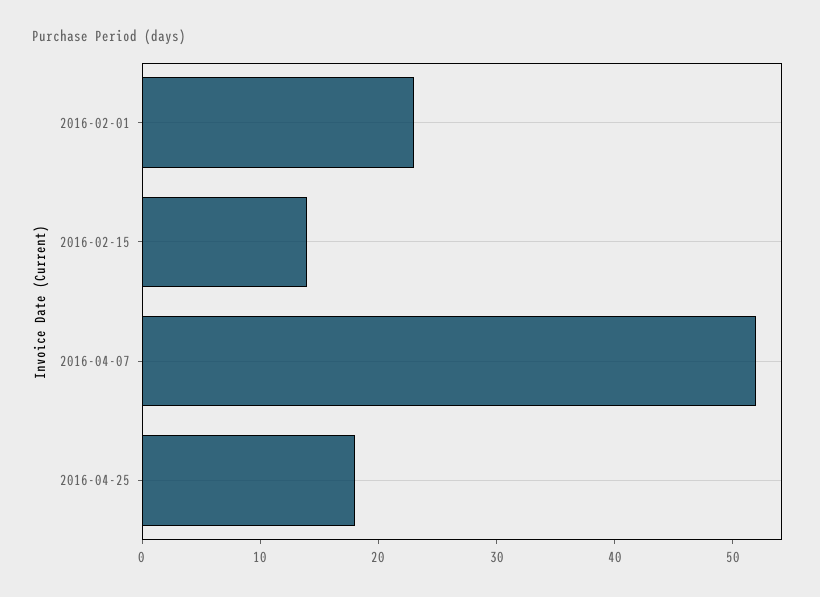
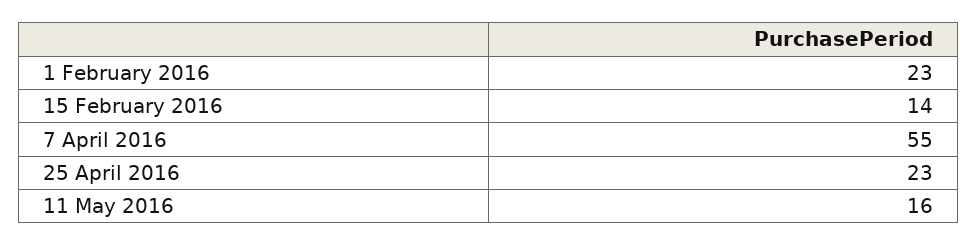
2016-04-07: 52 -> 55
2016-04-25: 18 -> 23
11 May 2016: none -> 16

